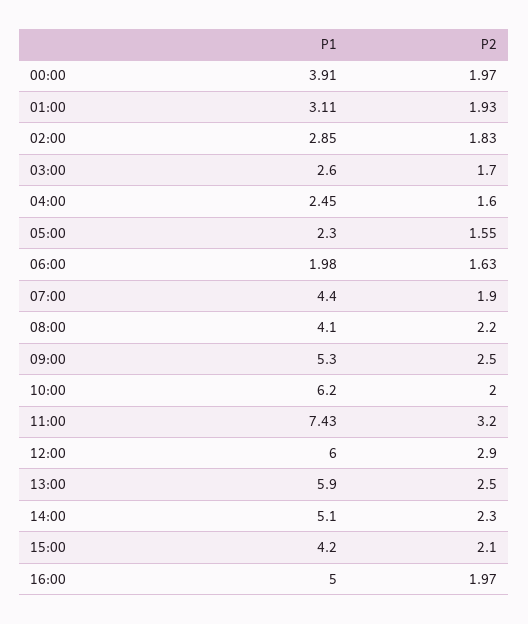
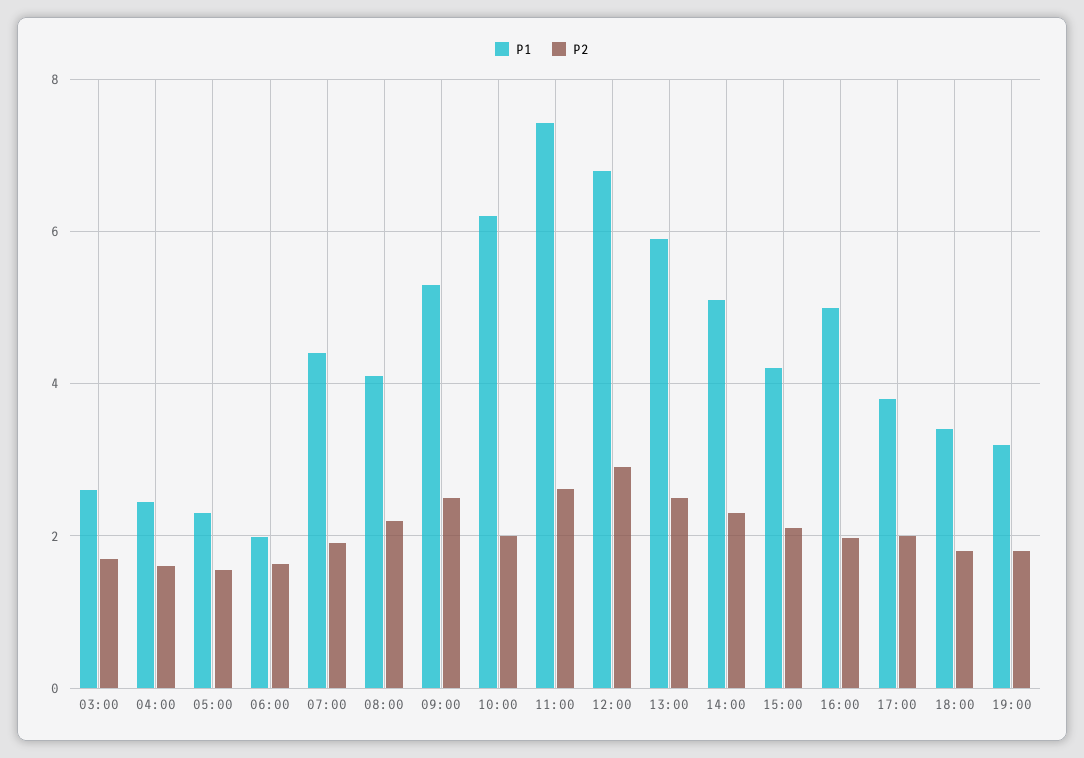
P1, 00:00: 3.91 -> none
P2, 00:00: 1.97 -> none
P1, 01:00: 3.11 -> none
P2, 01:00: 1.93 -> none
P1, 02:00: 2.85 -> none
P2, 02:00: 1.83 -> none
P2, 11:00: 3.2 -> 2.6
P1, 12:00: 6 -> 6.8
P1, 17:00: none -> 3.8
P2, 17:00: none -> 2
P1, 18:00: none -> 3.4
P2, 18:00: none -> 1.8
P1, 19:00: none -> 3.2
P2, 19:00: none -> 1.8

